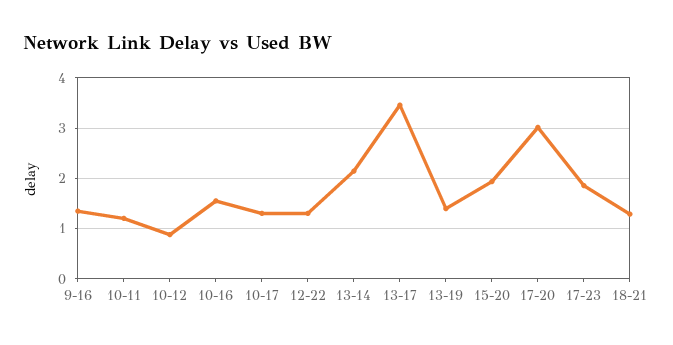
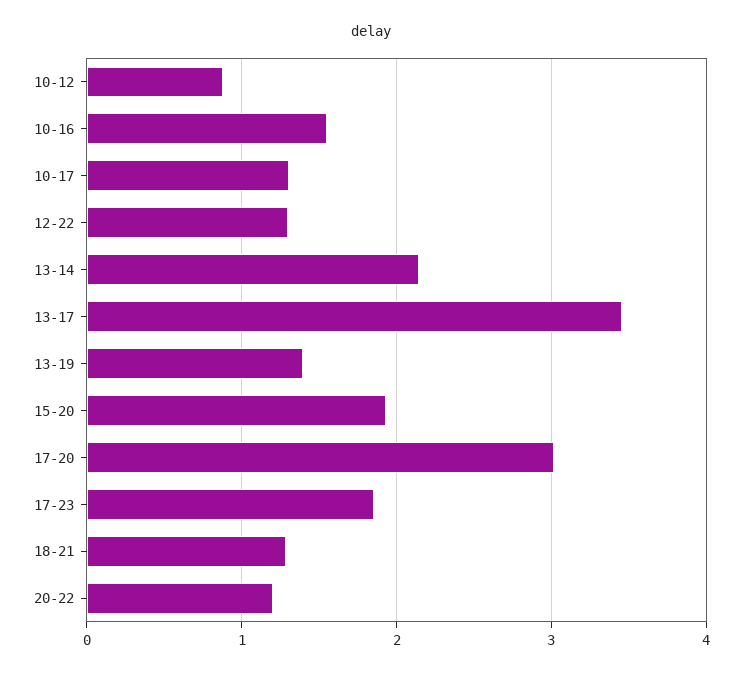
9-16: 1.4 -> none
10-11: 1.2 -> none
20-22: none -> 1.2

